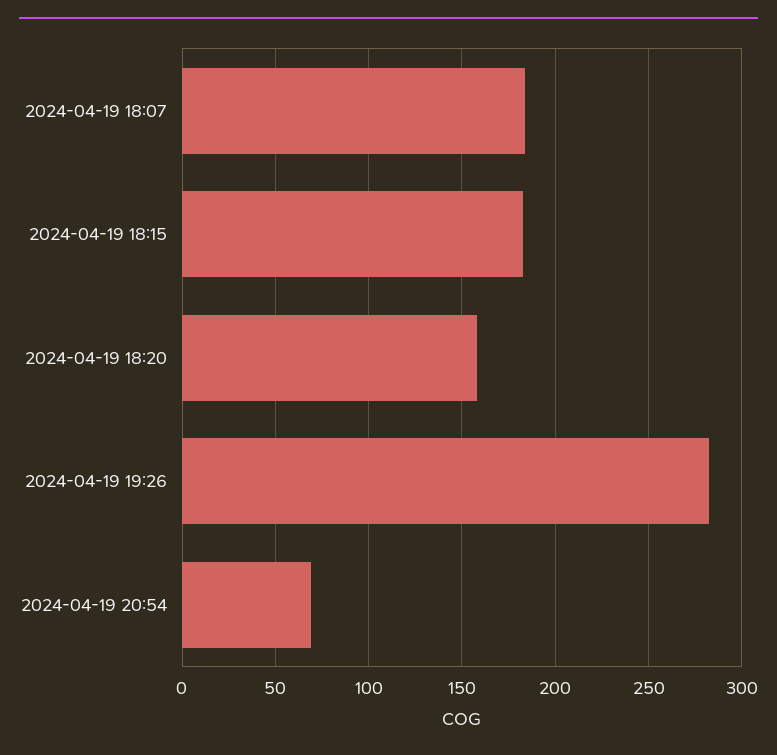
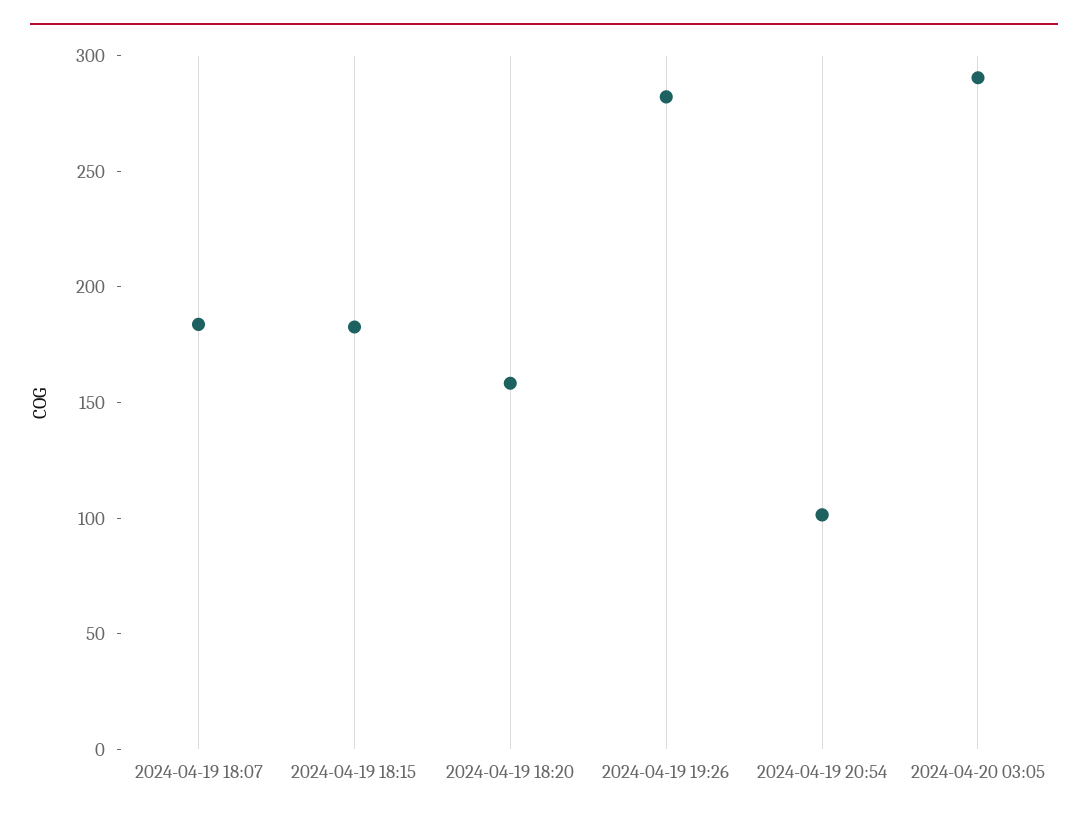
2024-04-19 20:54: 70 -> 100
2024-04-20 03:05: none -> 290

